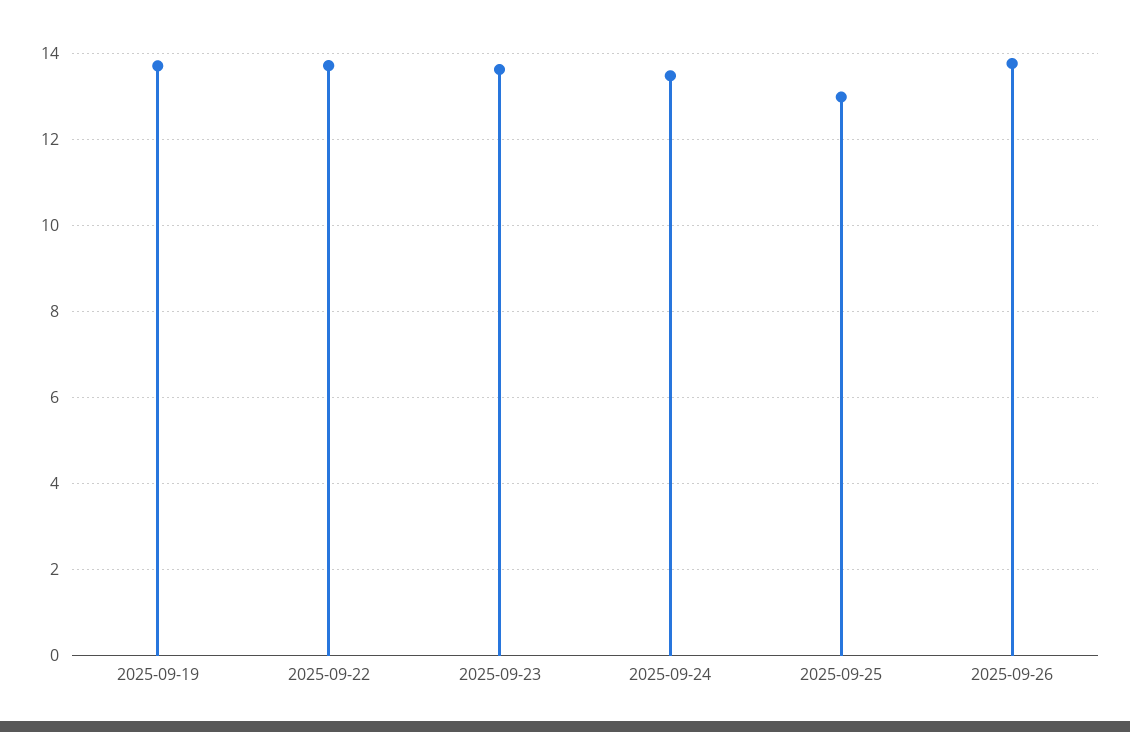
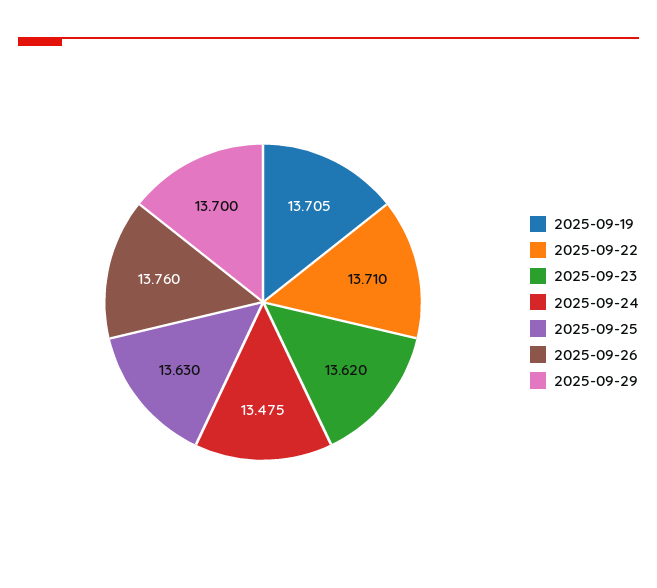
2025-09-25: 13 -> 13.63
2025-09-29: none -> 13.7

